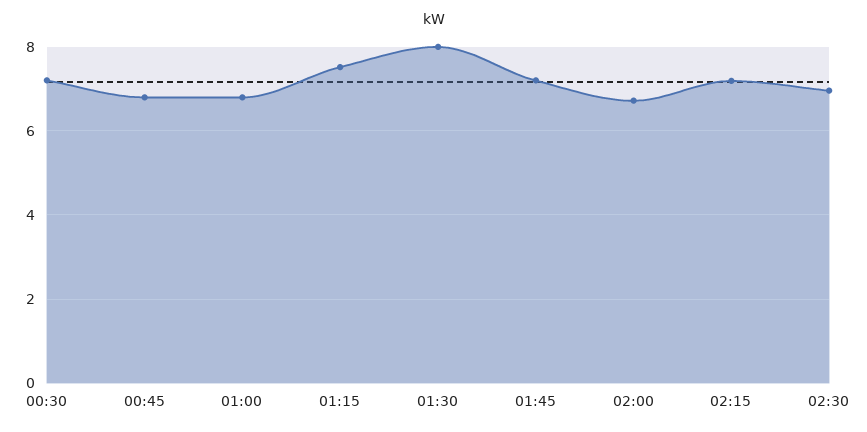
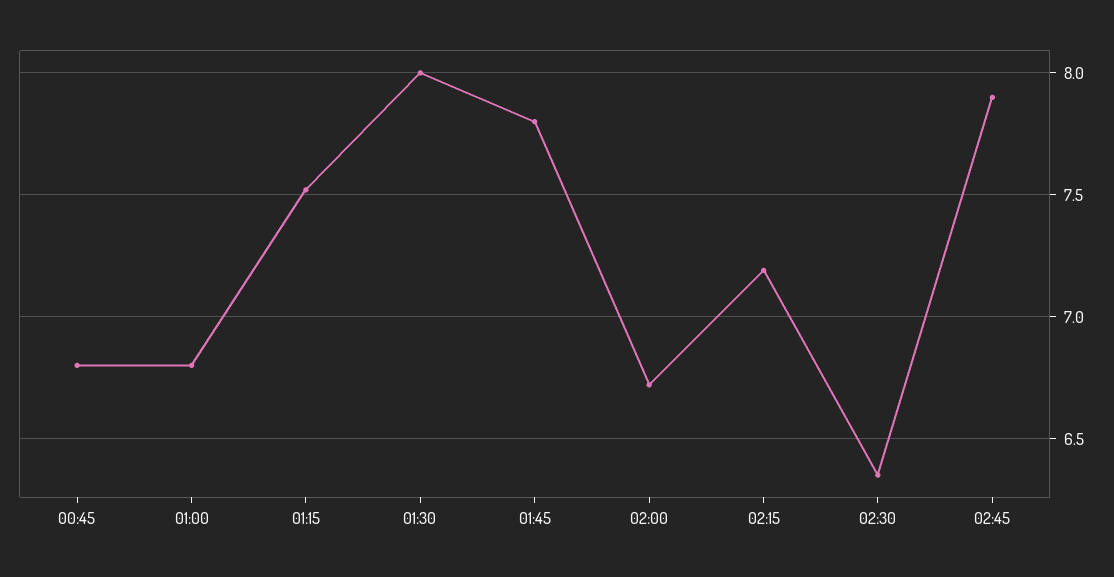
00:30: 7.2 -> none
01:45: 7.2 -> 7.8
02:30: 7 -> 6.35
02:45: none -> 7.9

